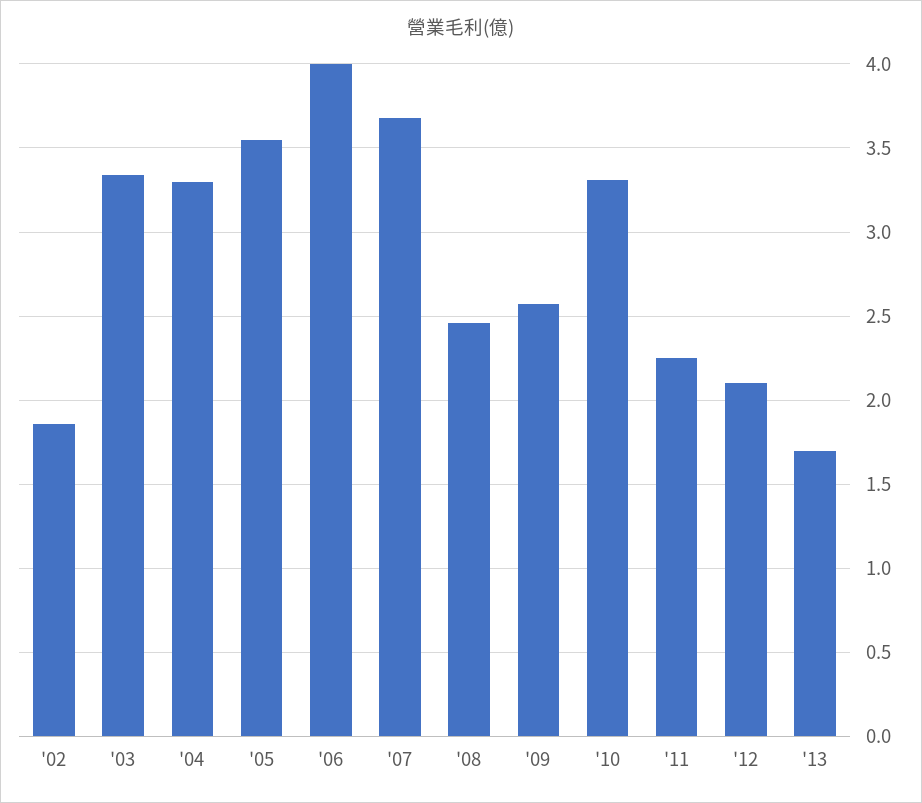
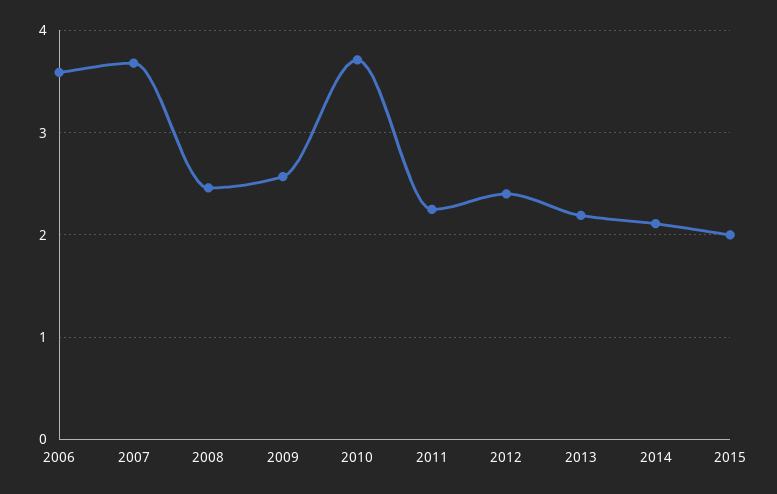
'02: 1.85 -> none
'03: 3.35 -> none
'04: 3.3 -> none
'05: 3.55 -> none
'06: 4 -> 3.6
'10: 3.3 -> 3.7
'12: 2.1 -> 2.4
'13: 1.7 -> 2.2
2014: none -> 2.1
2015: none -> 2

